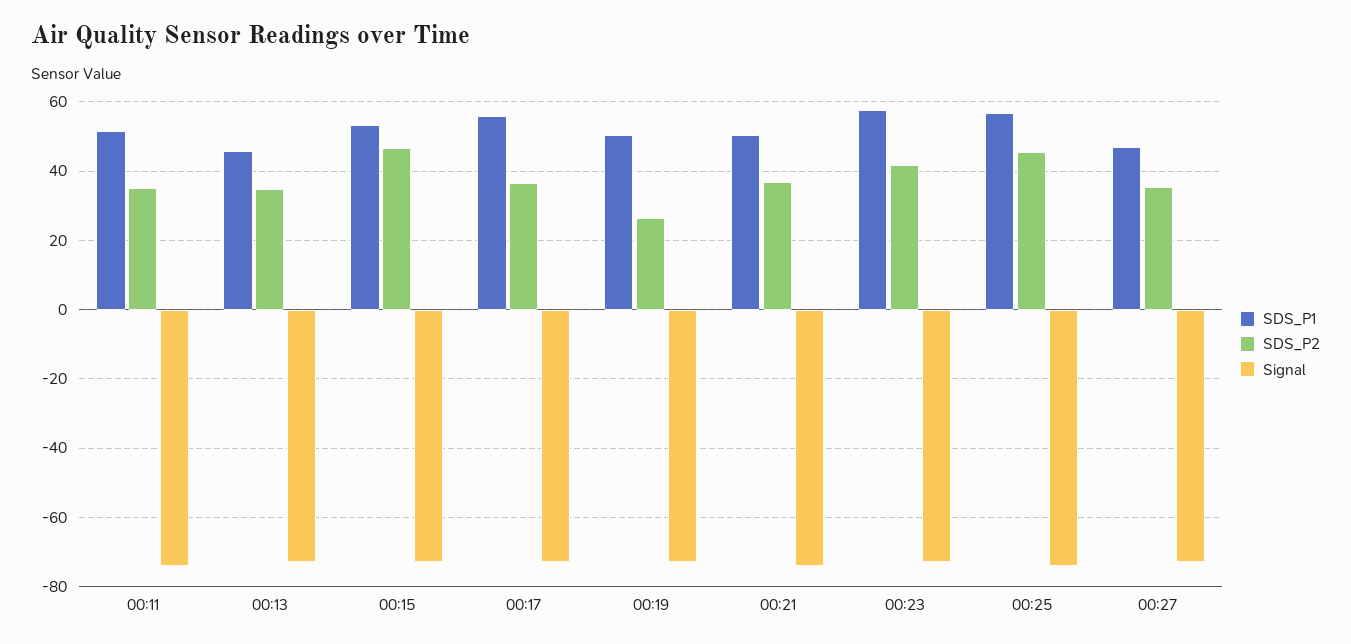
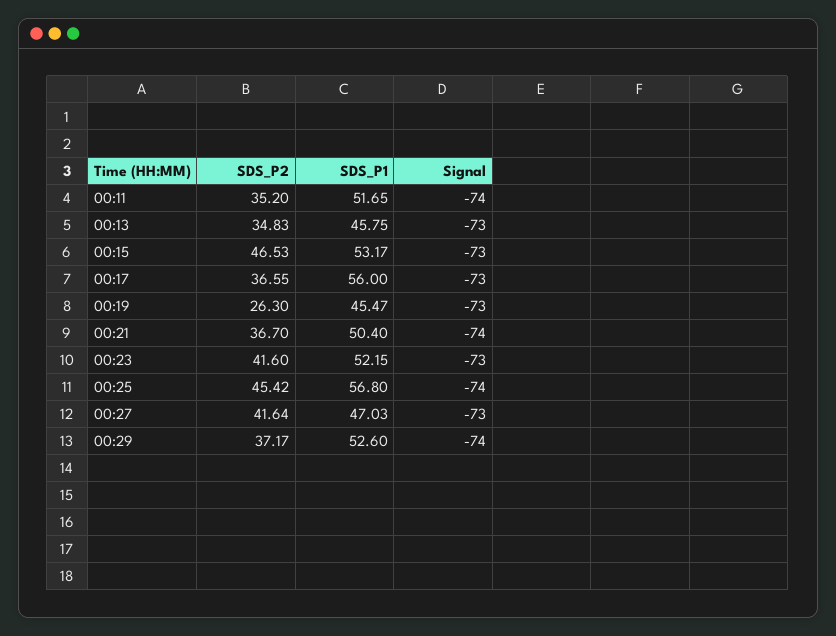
SDS_P1, 00:19: 50 -> 45.47
SDS_P1, 00:23: 58 -> 52.15
SDS_P2, 00:27: 36 -> 41.64
SDS_P2, 00:29: none -> 37.17
SDS_P1, 00:29: none -> 52.6
Signal, 00:29: none -> -74

